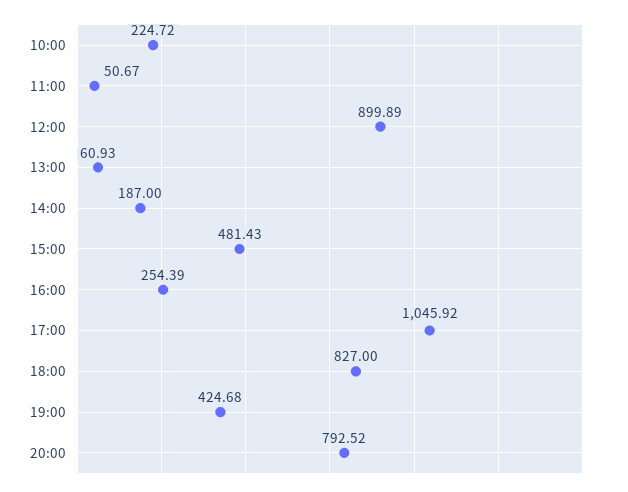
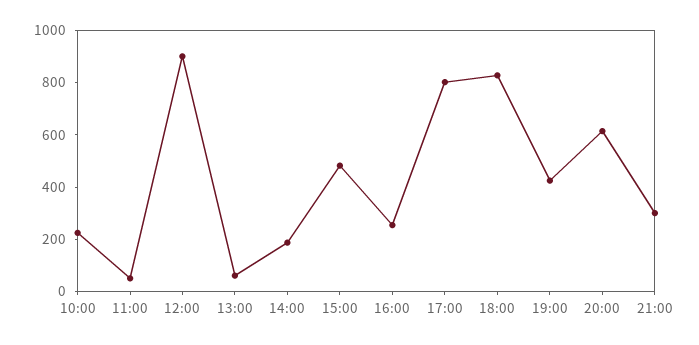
17:00: 1045.92 -> 800
20:00: 792.52 -> 600
21:00: none -> 300

